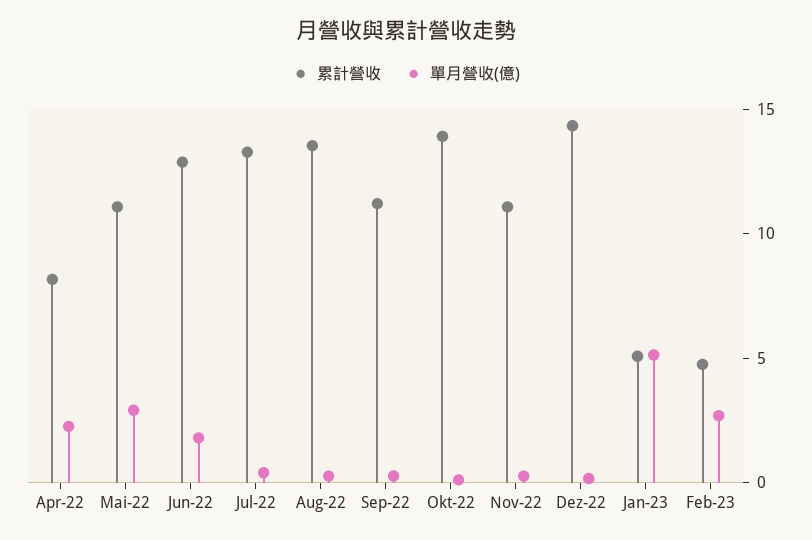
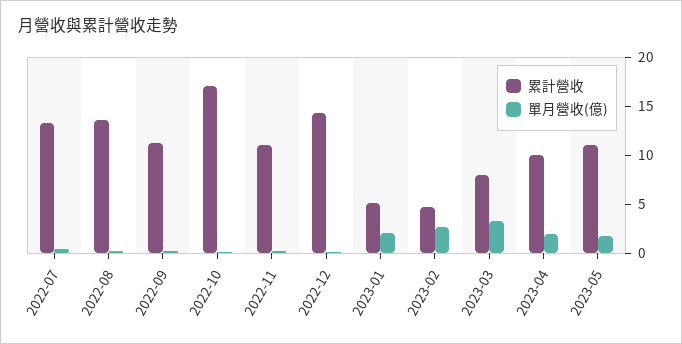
累計營收, Apr-22: 8 -> none
單月營收(億), Apr-22: 2 -> none
累計營收, Mai-22: 11 -> none
單月營收(億), Mai-22: 3 -> none
累計營收, Jun-22: 13 -> none
單月營收(億), Jun-22: 2 -> none
累計營收, Okt-22: 14 -> 17
單月營收(億), Jan-23: 5 -> 2
累計營收, 2023-03: none -> 8
單月營收(億), 2023-03: none -> 3
累計營收, 2023-04: none -> 10
單月營收(億), 2023-04: none -> 2
累計營收, 2023-05: none -> 11
單月營收(億), 2023-05: none -> 2

